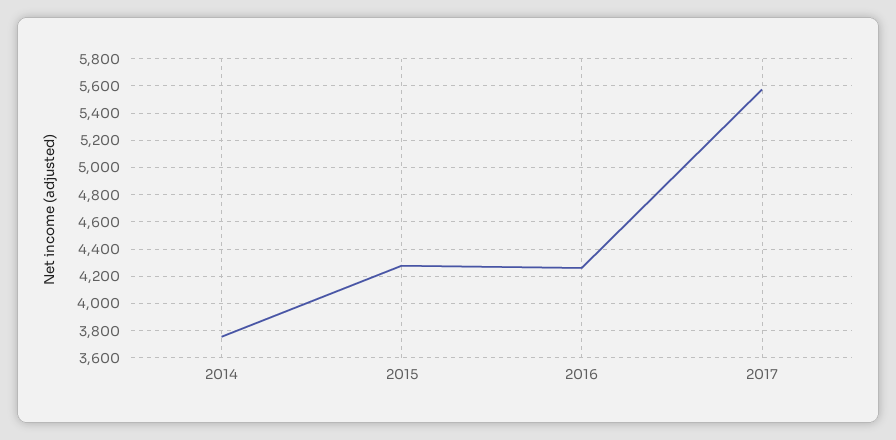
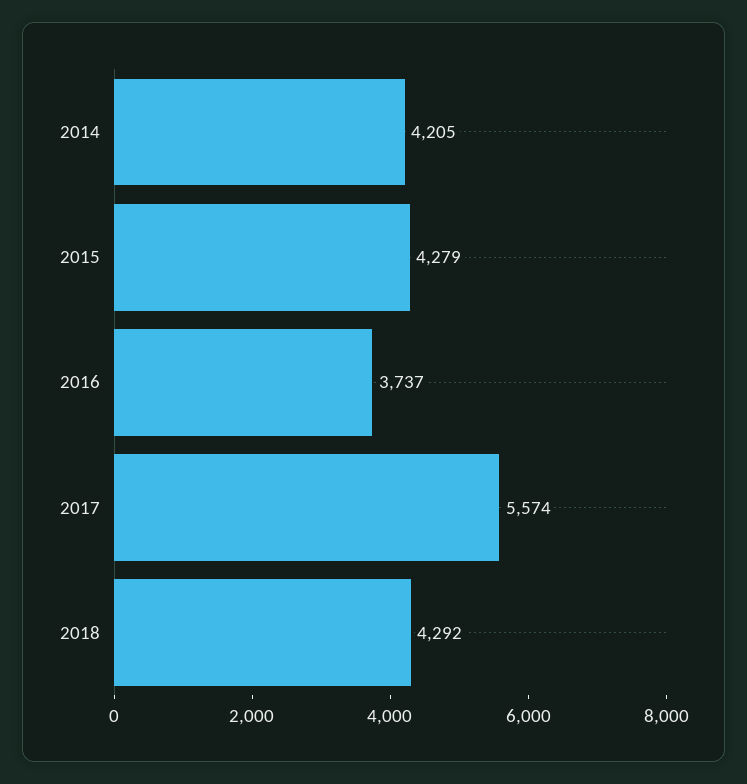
2014: 3750 -> 4205
2016: 4250 -> 3737
2018: none -> 4292

